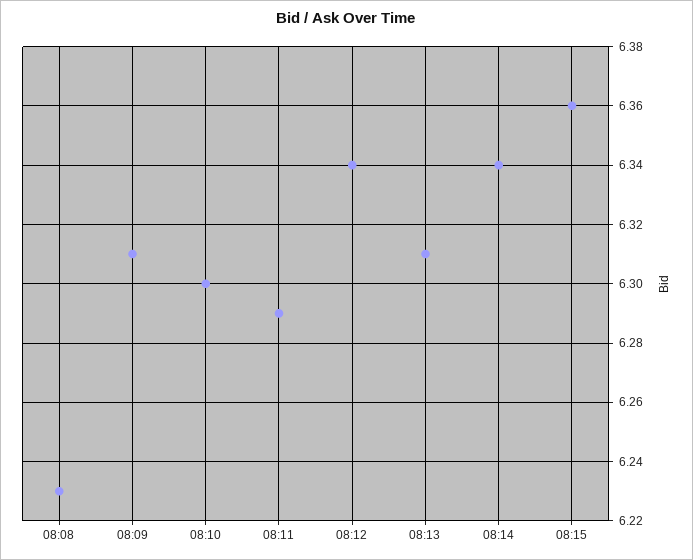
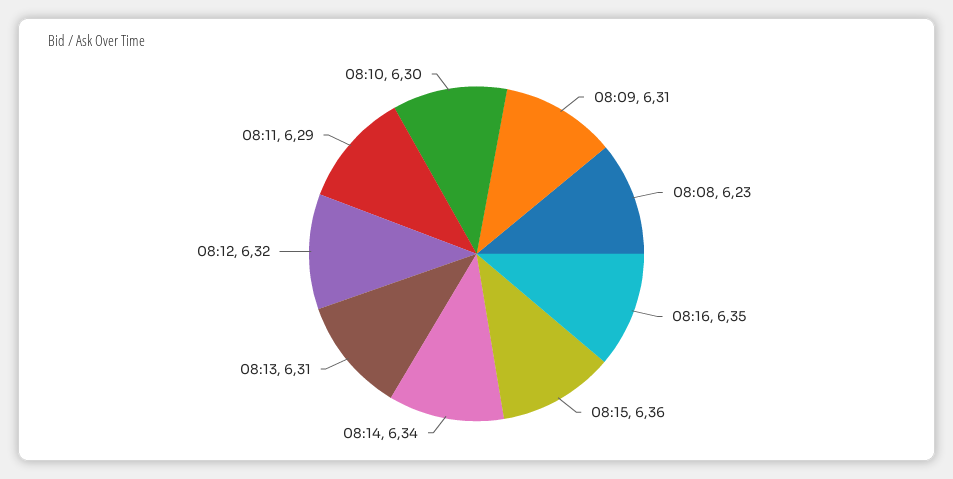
08:12: 6.34 -> 6.32
08:16: none -> 6.35

